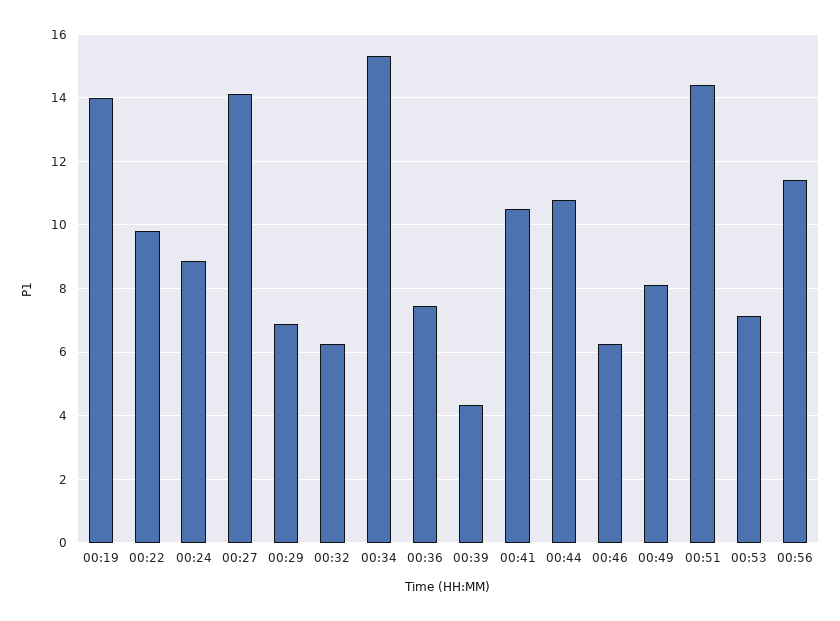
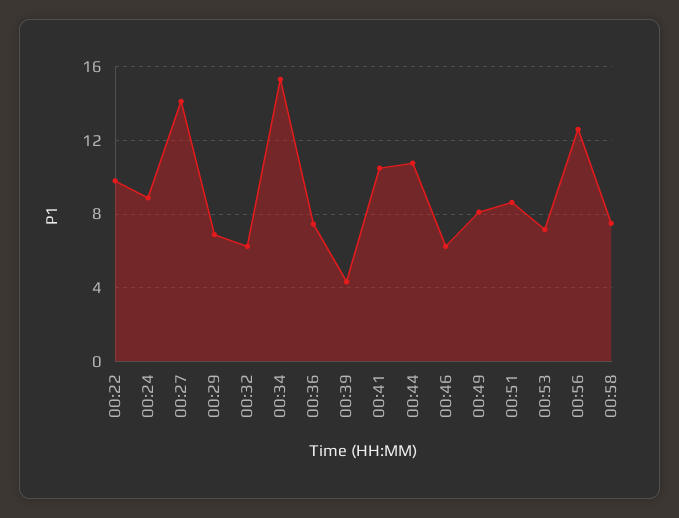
00:19: 14 -> none
00:51: 14.4 -> 8.5
00:56: 11.4 -> 12.5
00:58: none -> 7.5

